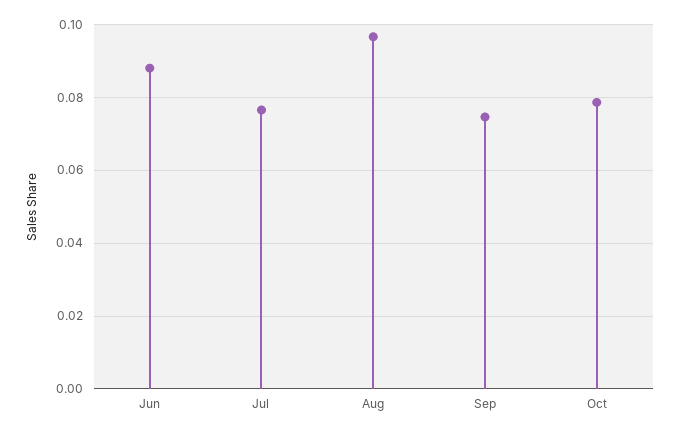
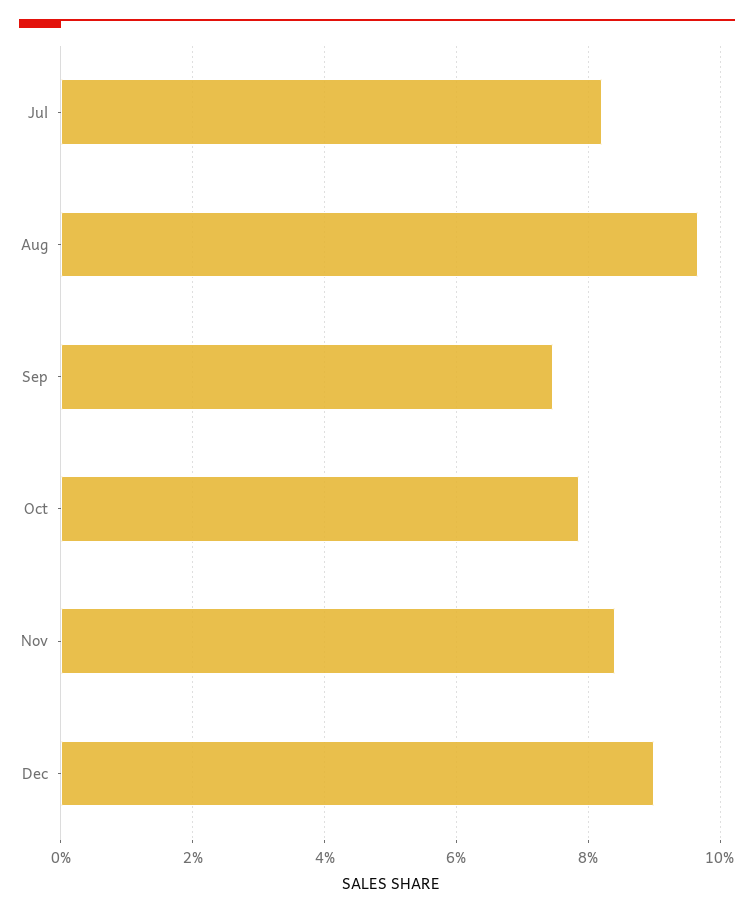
Jun: 0.088 -> none
Jul: 0.076 -> 0.082
Nov: none -> 0.084
Dec: none -> 0.09

